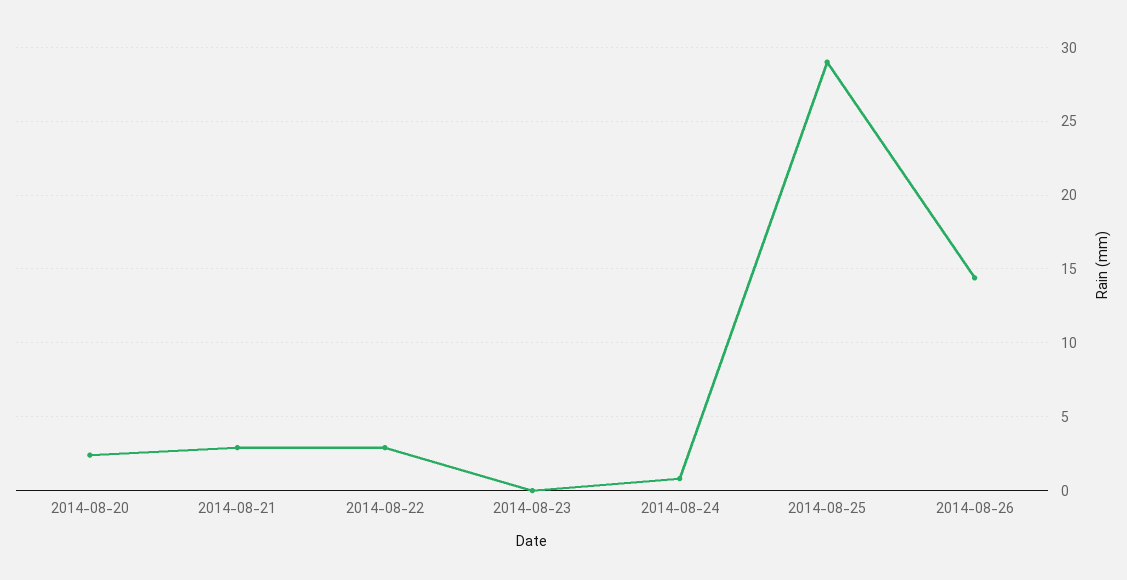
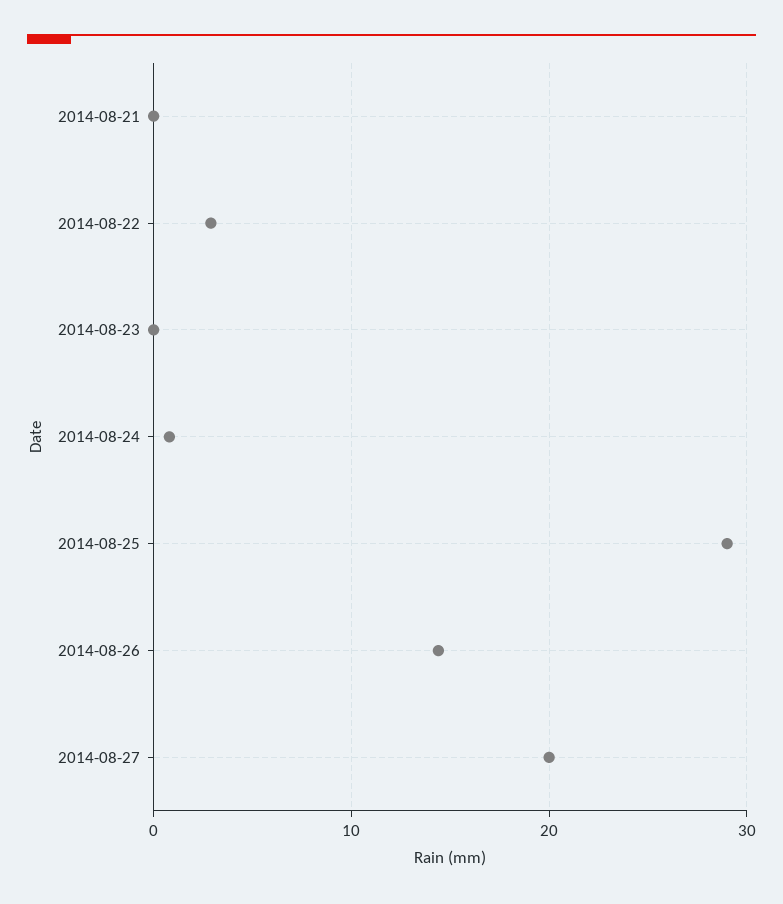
2014-08-20: 2.5 -> none
2014-08-21: 3 -> 0
2014-08-27: none -> 20

